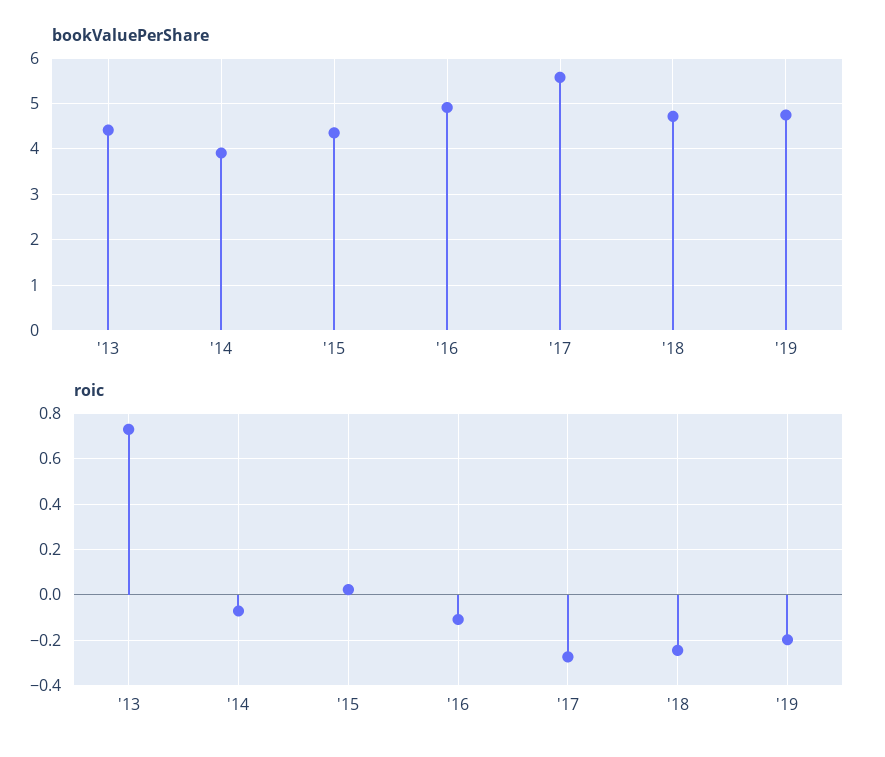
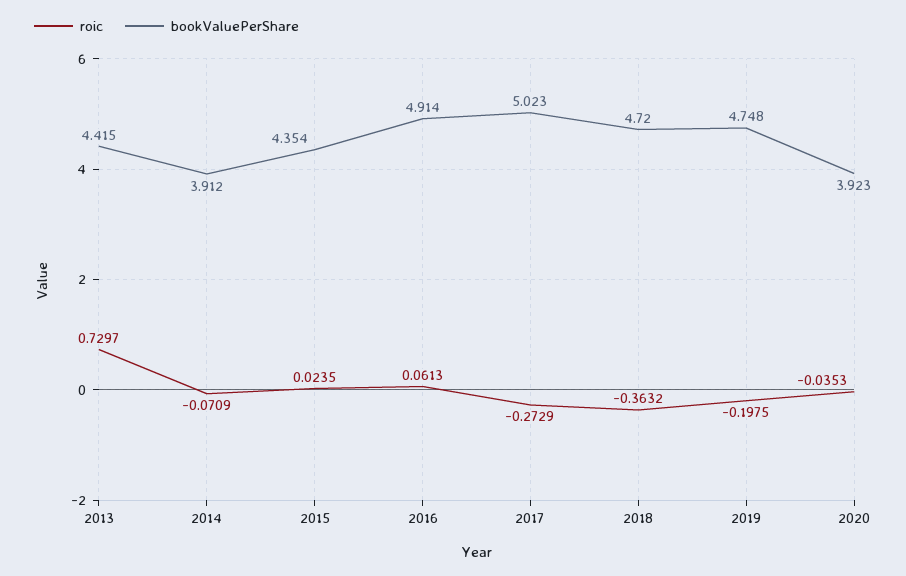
bookValuePerShare, '17: 5.6 -> 5.023
roic, '16: -0.1 -> 0.0613
roic, '18: -0.25 -> -0.3632
roic, 2020: none -> -0.0353
bookValuePerShare, 2020: none -> 3.923

